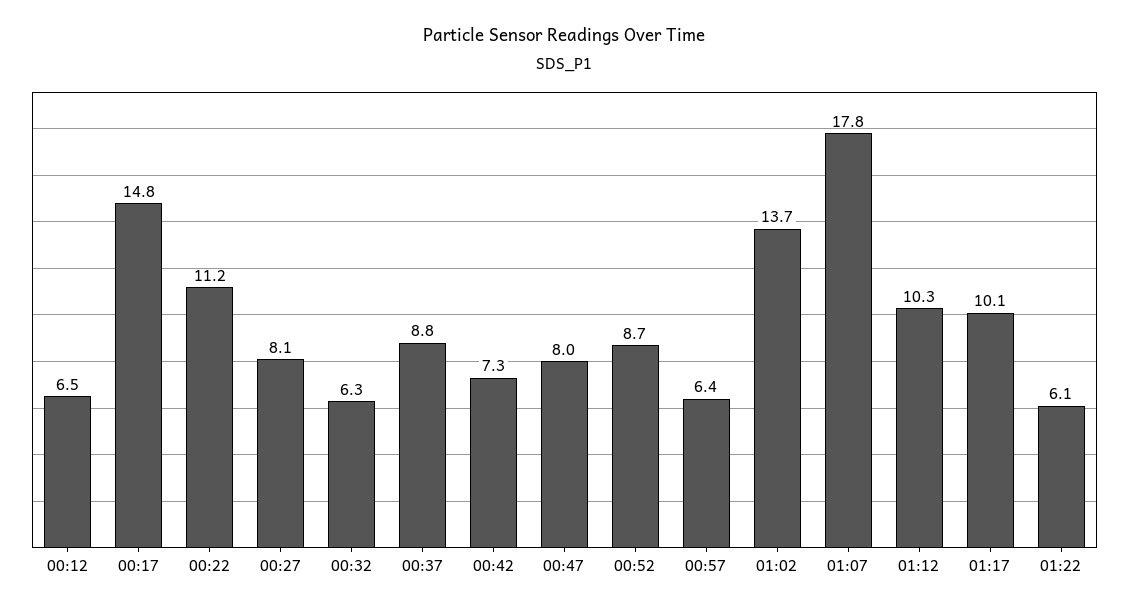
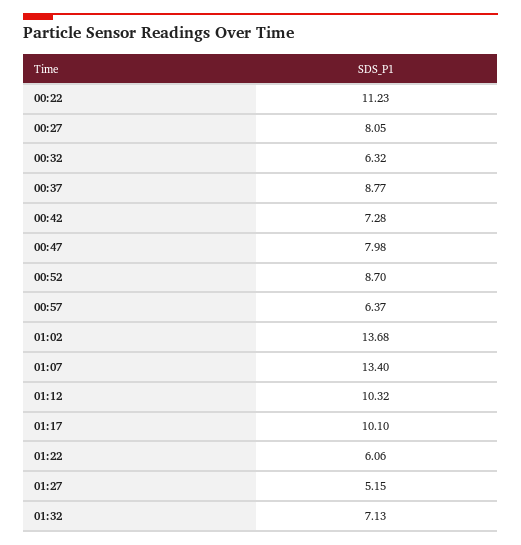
00:12: 6.5 -> none
00:17: 14.8 -> none
01:07: 17.8 -> 13.4
01:27: none -> 5.15
01:32: none -> 7.13

